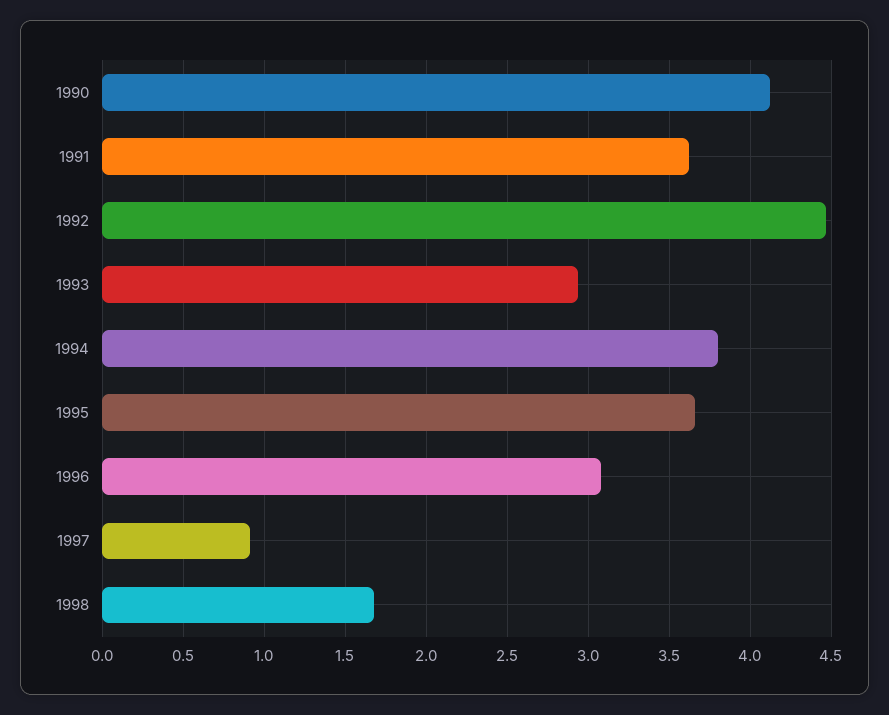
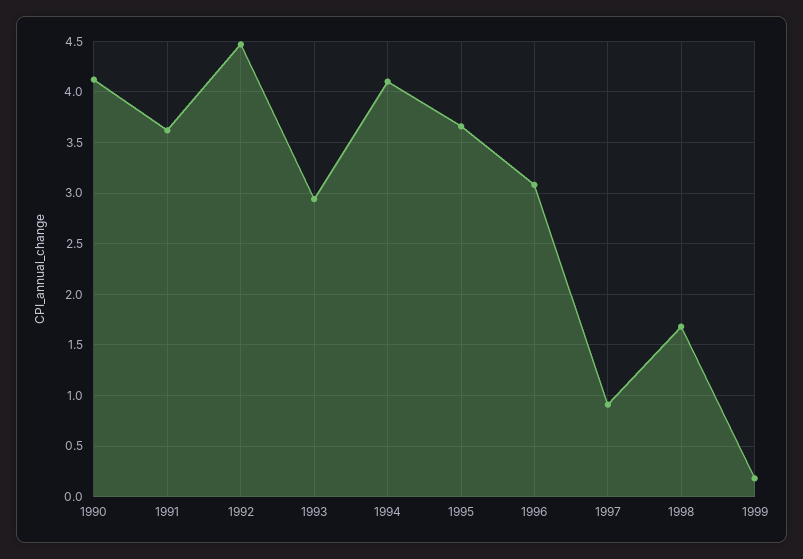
1994: 3.8 -> 4.1
1999: none -> 0.2

